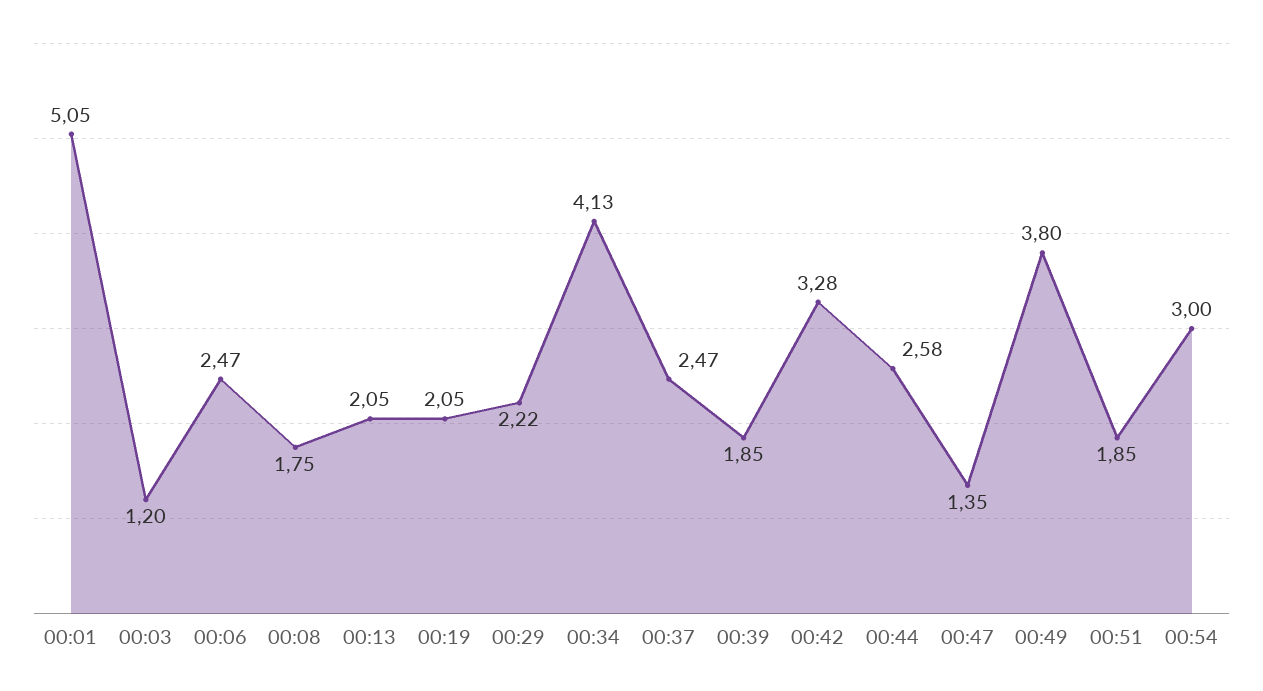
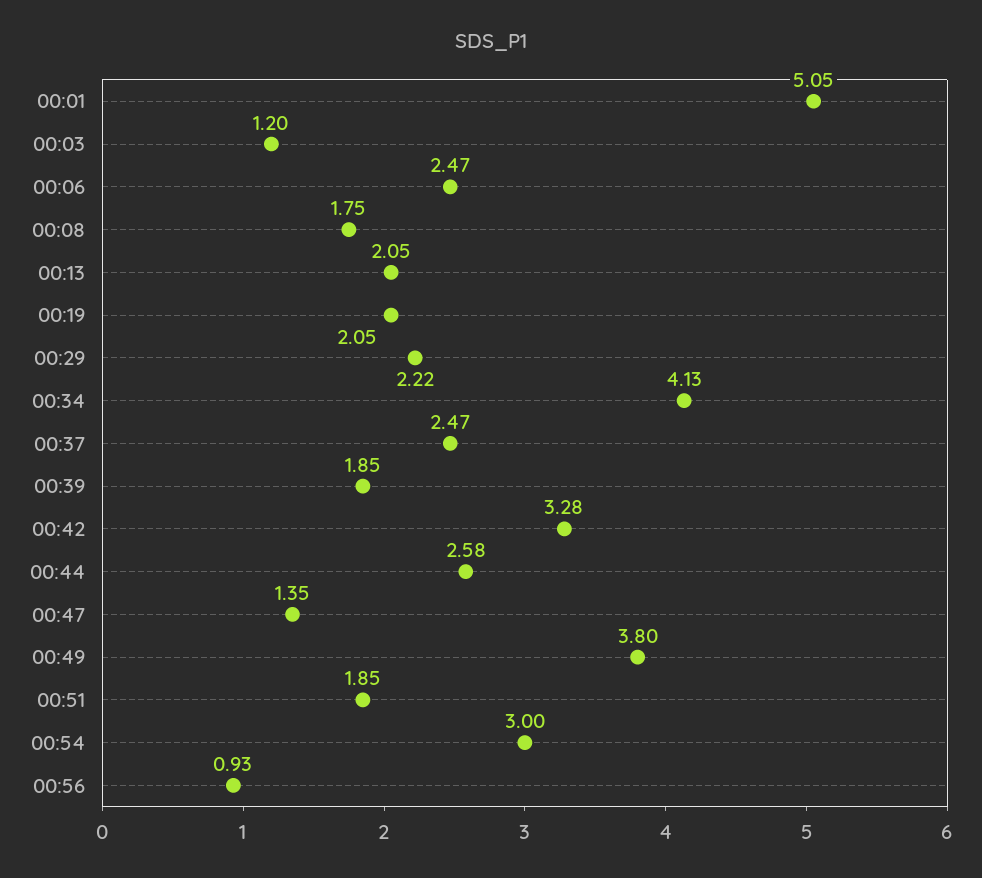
00:56: none -> 0.93

